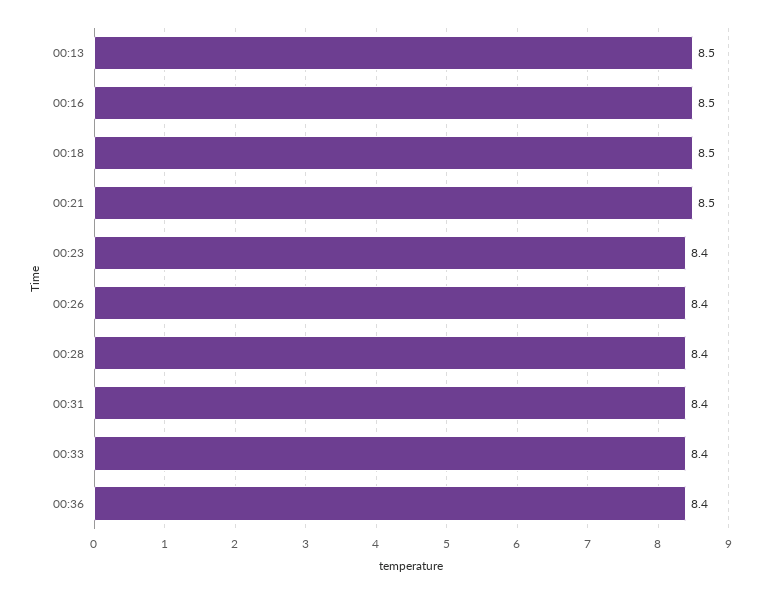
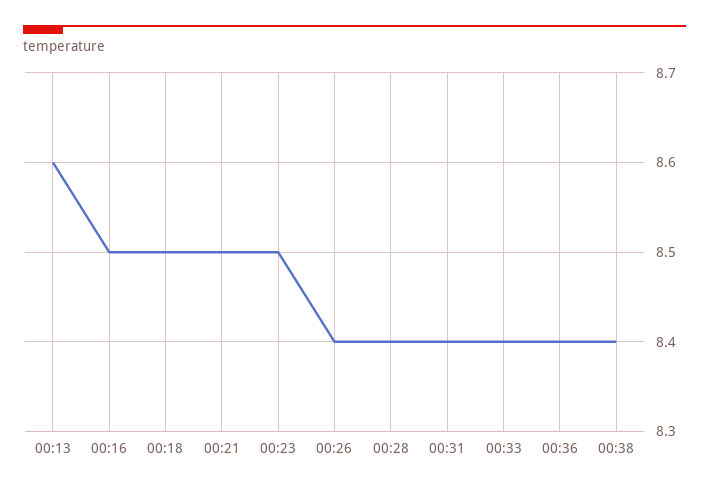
00:13: 8.5 -> 8.6
00:23: 8.4 -> 8.5
00:38: none -> 8.4

